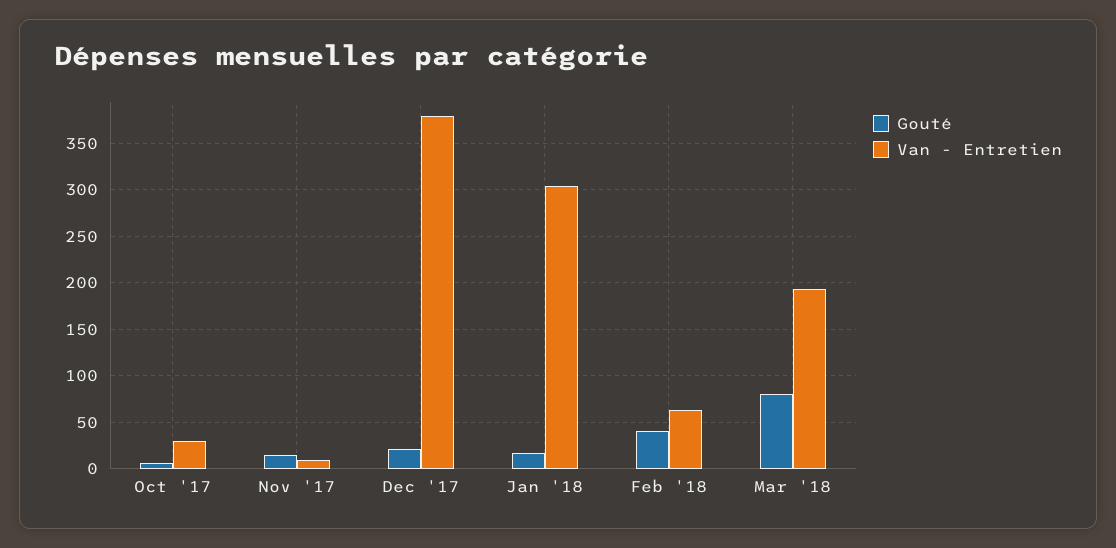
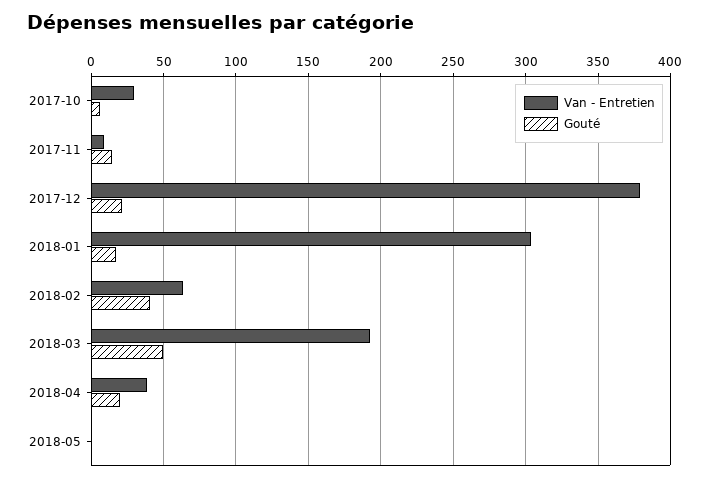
Gouté, Mar '18: 80 -> 50
Van - Entretien, 2018-04: none -> 40
Gouté, 2018-04: none -> 20
Van - Entretien, 2018-05: none -> 0
Gouté, 2018-05: none -> 0

